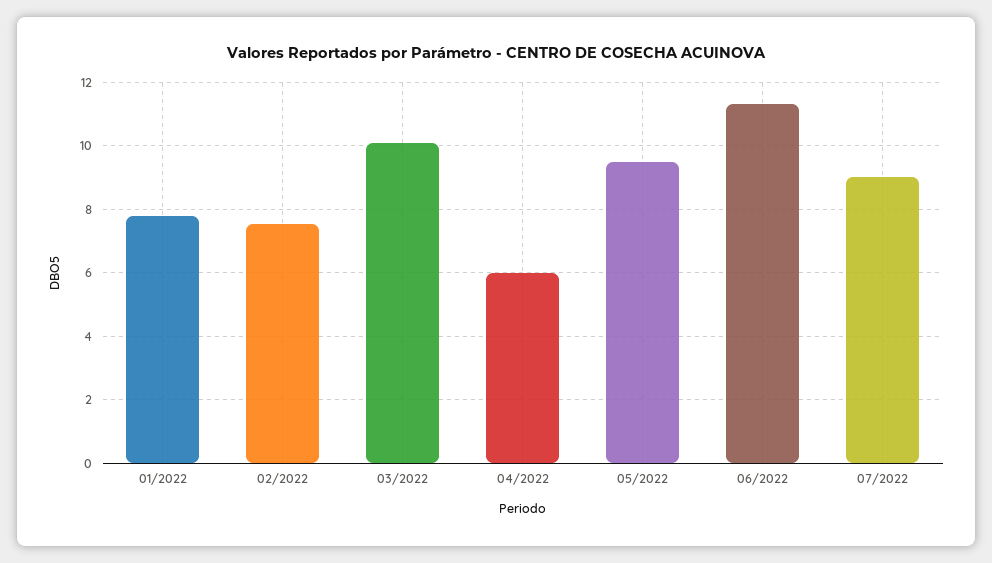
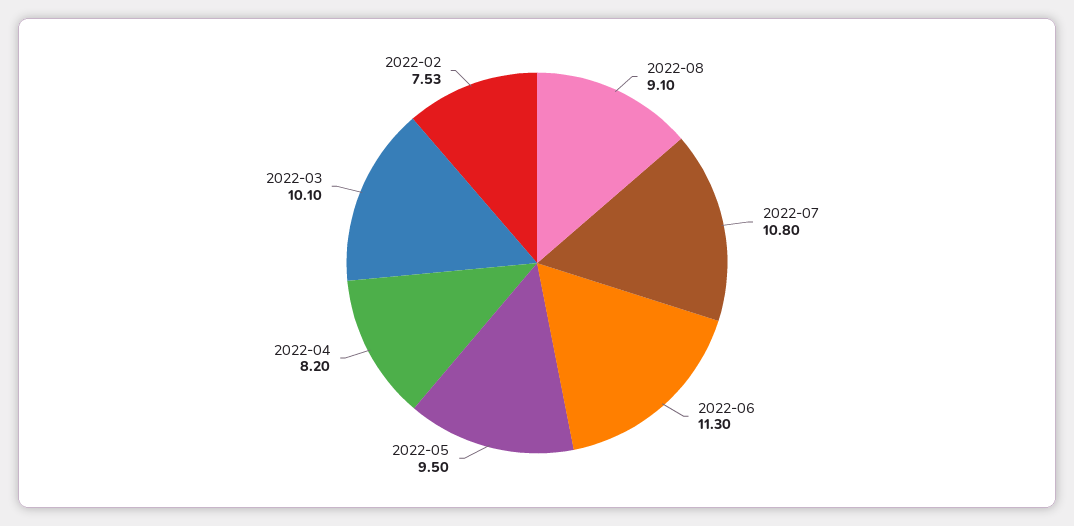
01/2022: 7.8 -> none
04/2022: 6 -> 8.2
07/2022: 9 -> 10.8
2022-08: none -> 9.1

